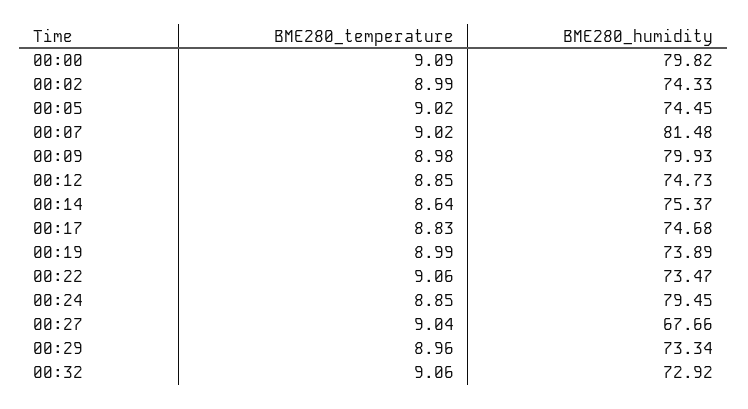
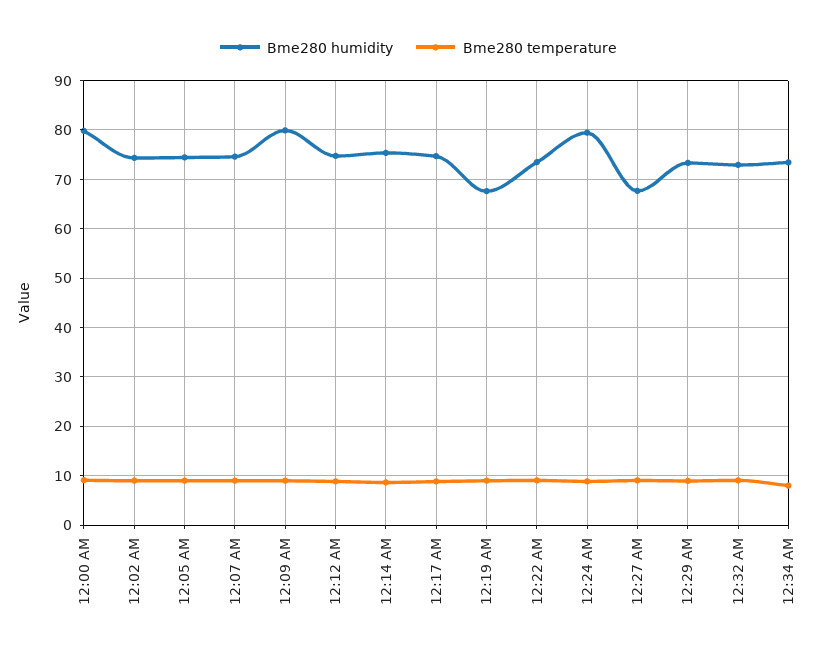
BME280_humidity, 00:07: 81.48 -> 74
BME280_humidity, 00:19: 73.89 -> 68
BME280_humidity, 12:34 AM: none -> 74
BME280_temperature, 12:34 AM: none -> 8

